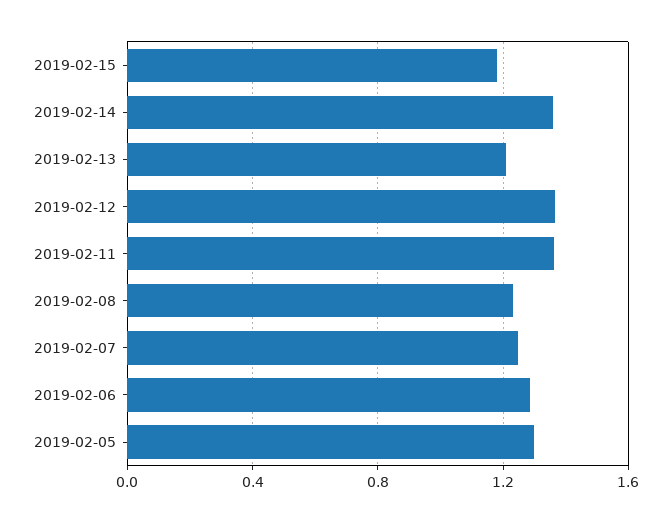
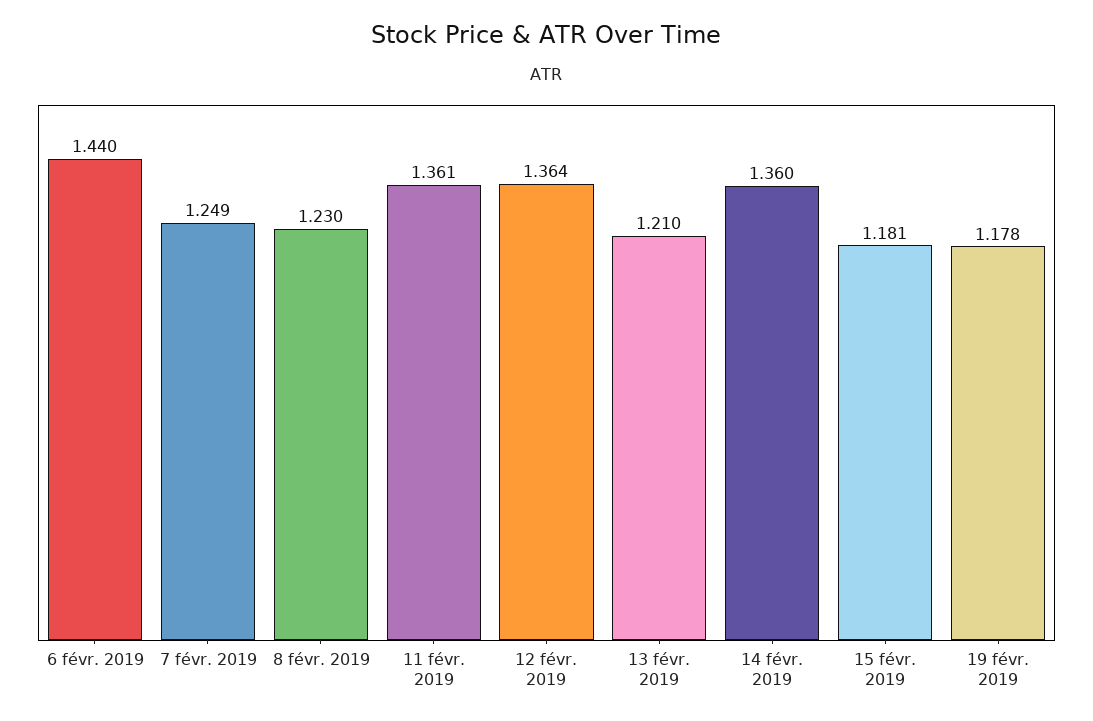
2019-02-06: 1.3 -> 1.44
2019-02-05: 1.3 -> none
19 févr. 2019: none -> 1.178

